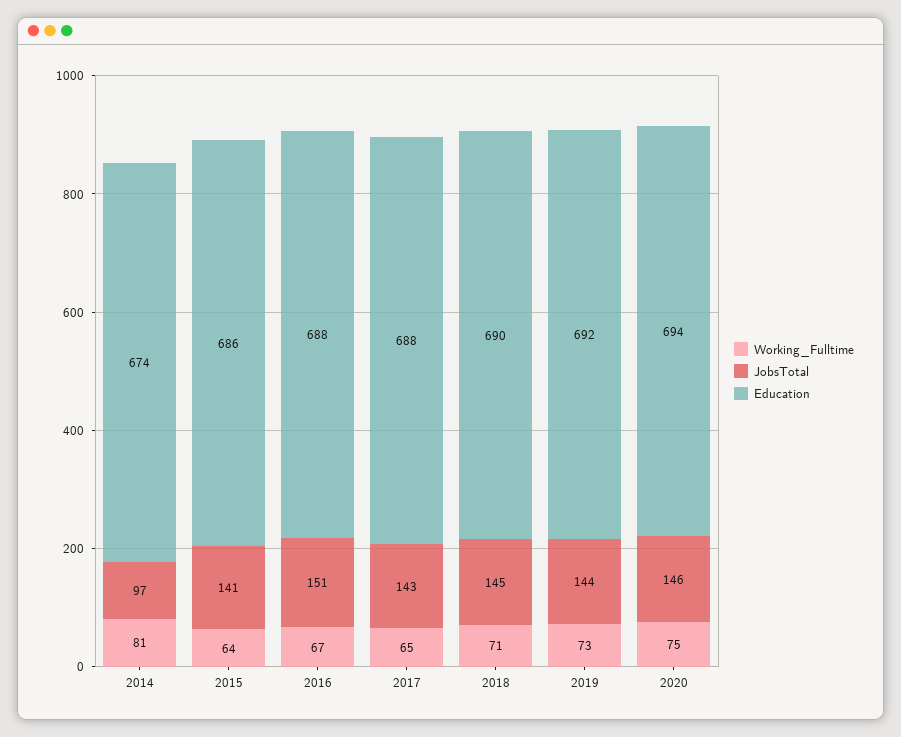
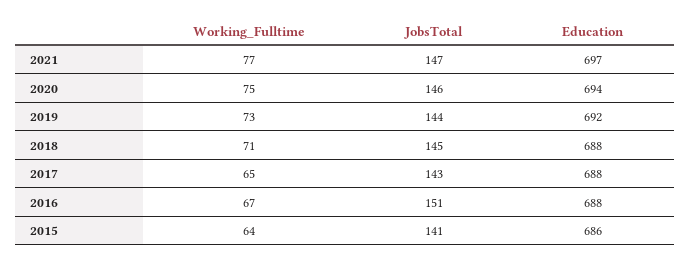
Working_Fulltime, 2014: 81 -> none
JobsTotal, 2014: 97 -> none
Education, 2014: 674 -> none
Education, 2018: 690 -> 688
Working_Fulltime, 2021: none -> 77
JobsTotal, 2021: none -> 147
Education, 2021: none -> 697

